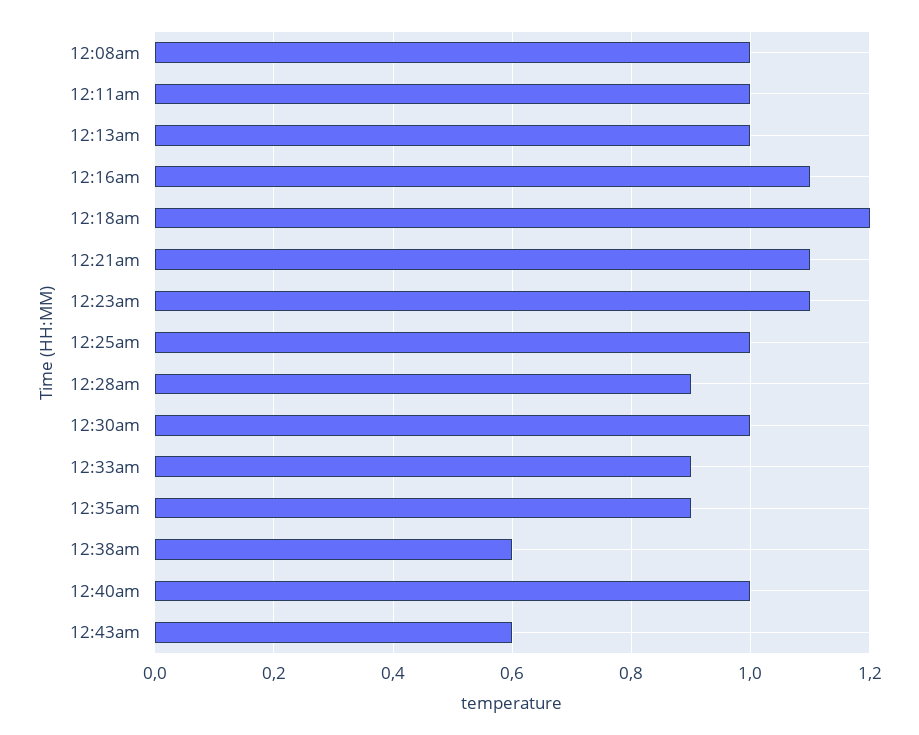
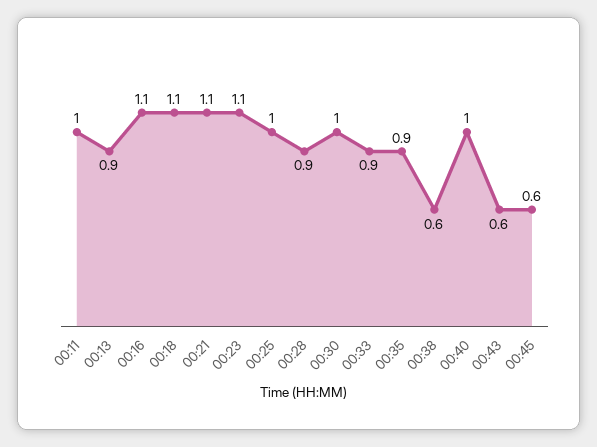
12:08am: 1 -> none
12:13am: 1 -> 0.9
12:18am: 1.2 -> 1.1
00:45: none -> 0.6

